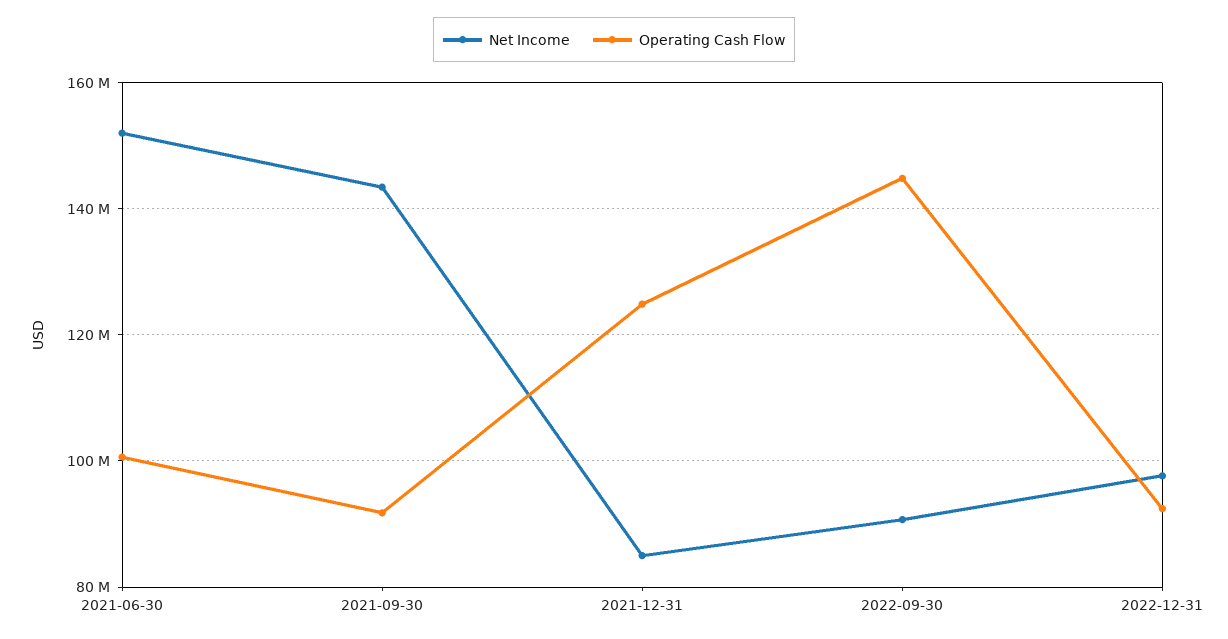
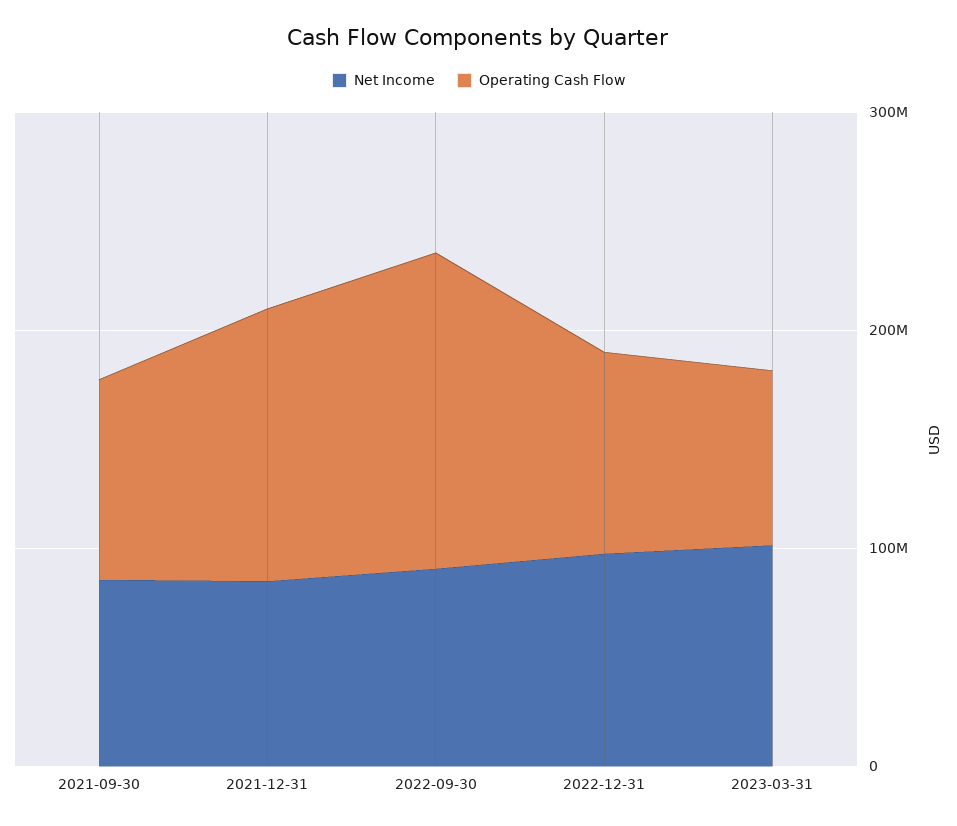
Net Income, 2021-06-30: 152000000 -> none
Operating Cash Flow, 2021-06-30: 100000000 -> none
Net Income, 2021-09-30: 144000000 -> 80000000
Net Income, 2023-03-31: none -> 100000000
Operating Cash Flow, 2023-03-31: none -> 80000000

